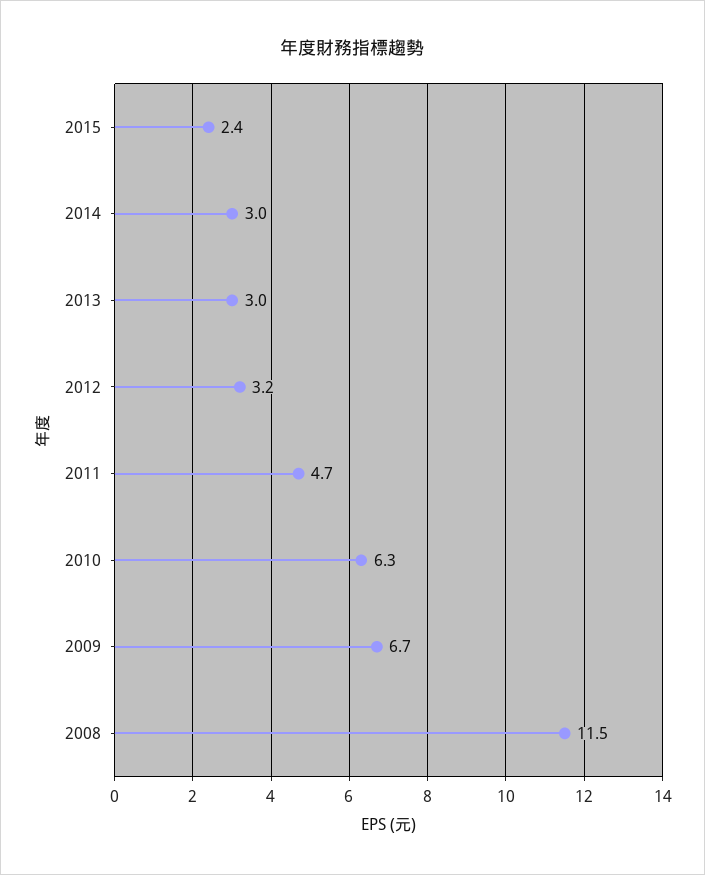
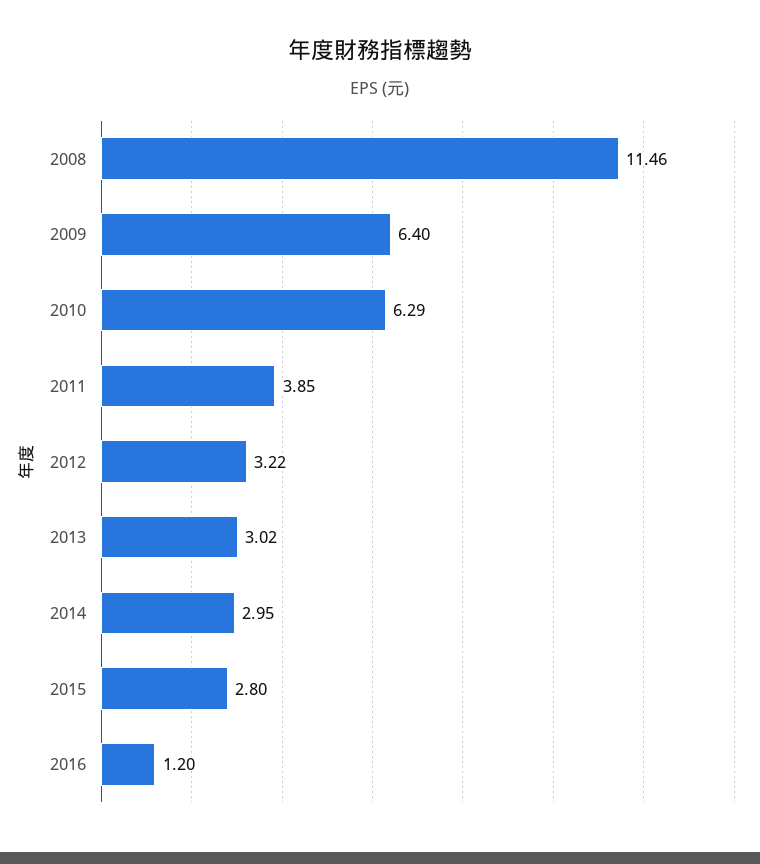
2015: 2.4 -> 2.8
2011: 4.7 -> 3.85
2009: 6.7 -> 6.4
2016: none -> 1.2

